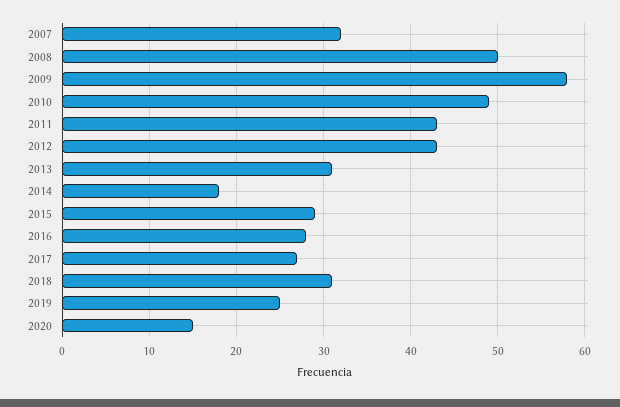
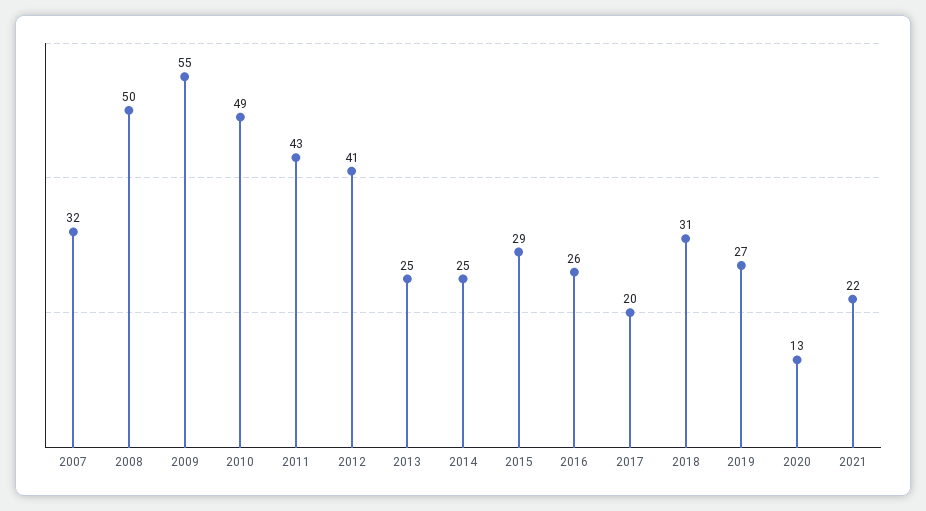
2009: 58 -> 55
2012: 43 -> 41
2013: 31 -> 25
2014: 18 -> 25
2016: 28 -> 26
2017: 27 -> 20
2019: 25 -> 27
2020: 15 -> 13
2021: none -> 22

